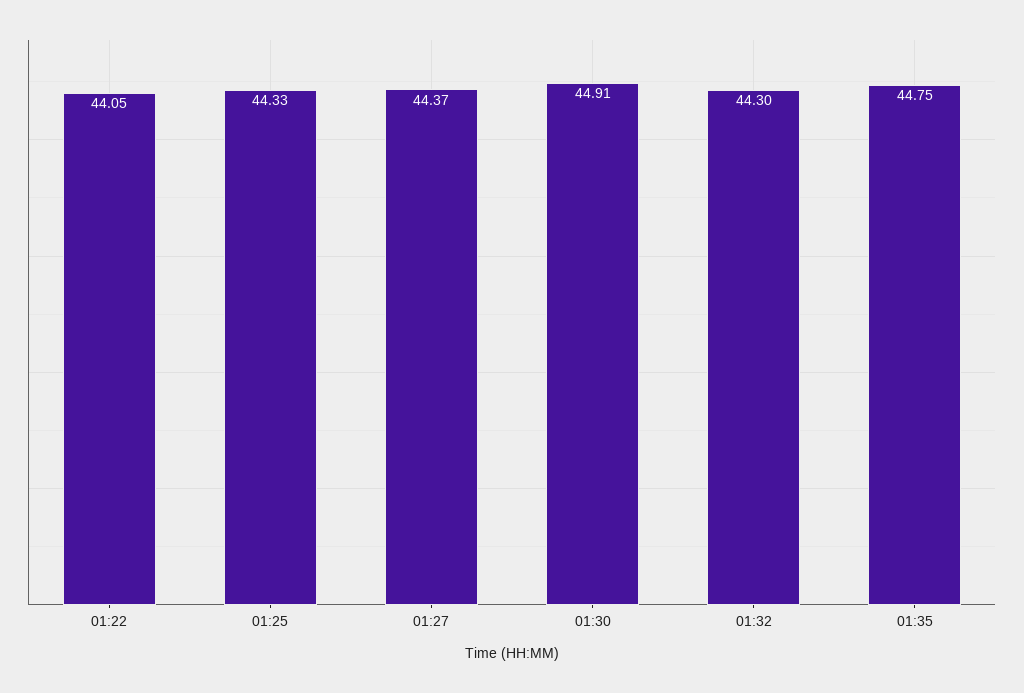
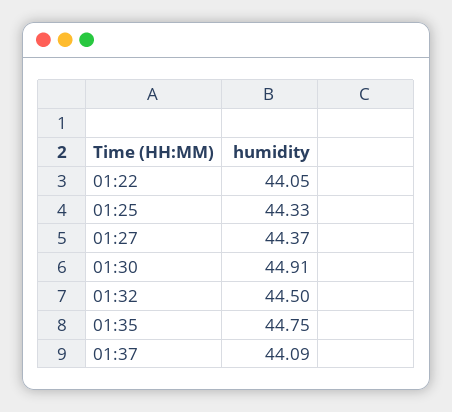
01:32: 44.3 -> 44.5
01:37: none -> 44.09

